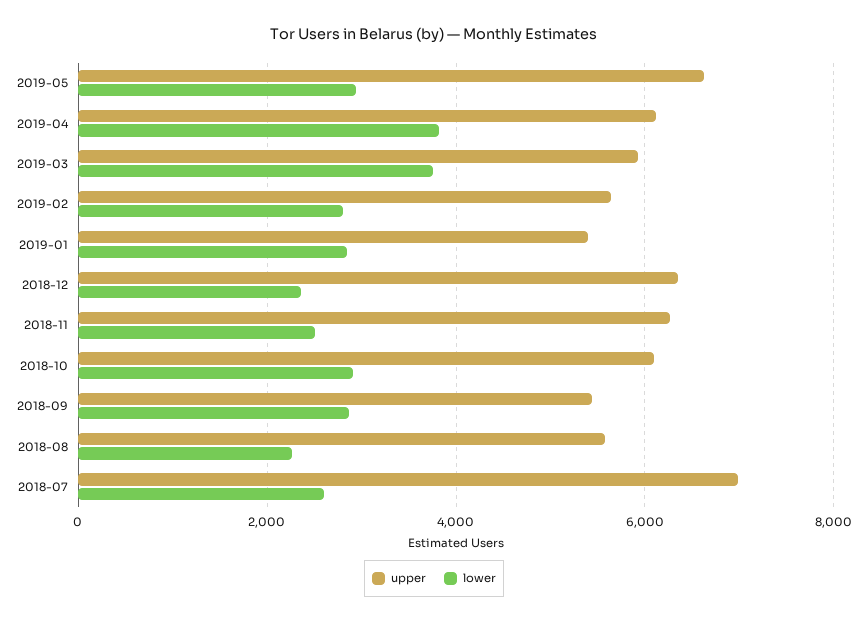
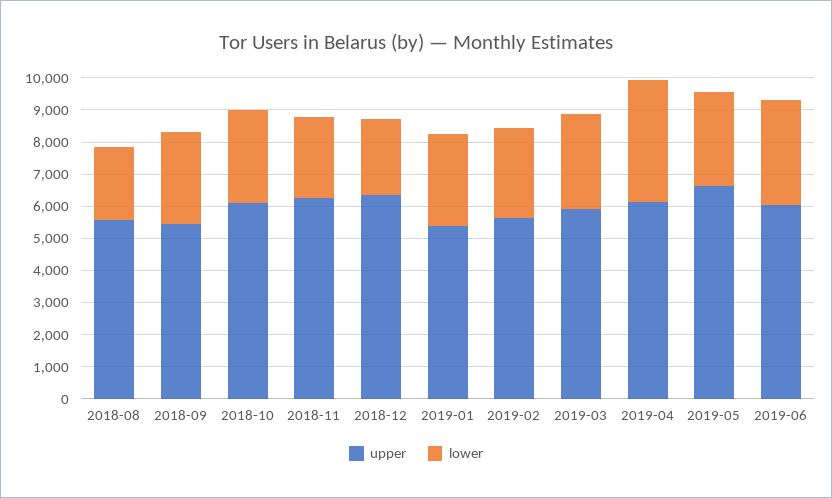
lower, 2019-03: 3800 -> 3000
upper, 2018-07: 7000 -> none
lower, 2018-07: 2600 -> none
upper, 2019-06: none -> 6000
lower, 2019-06: none -> 3250

